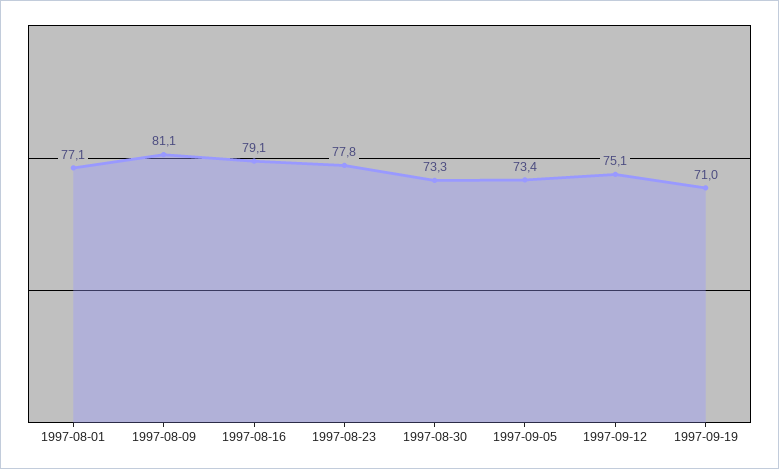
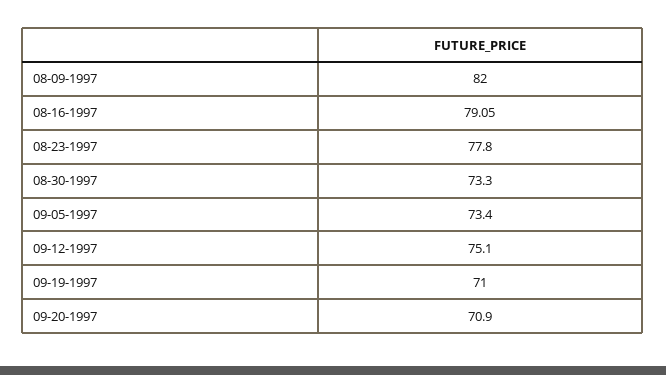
1997-08-01: 77.1 -> none
1997-08-09: 81.1 -> 82
09-20-1997: none -> 70.9

